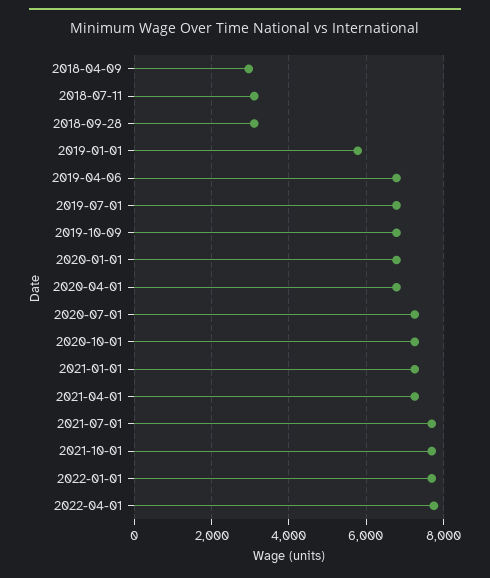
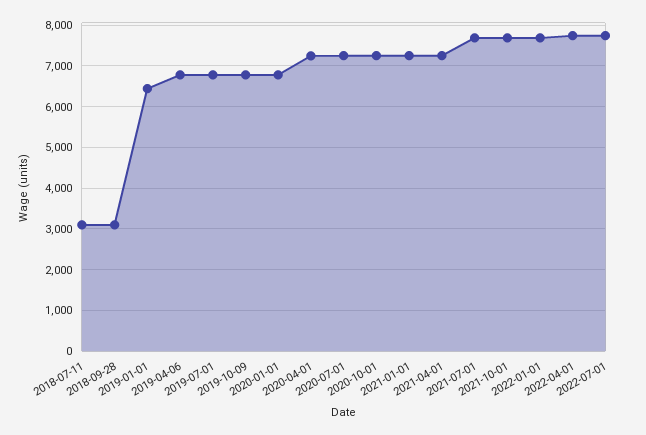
2018-04-09: 3000 -> none
2019-01-01: 5800 -> 6400
2020-04-01: 6800 -> 7200
2022-07-01: none -> 7800

